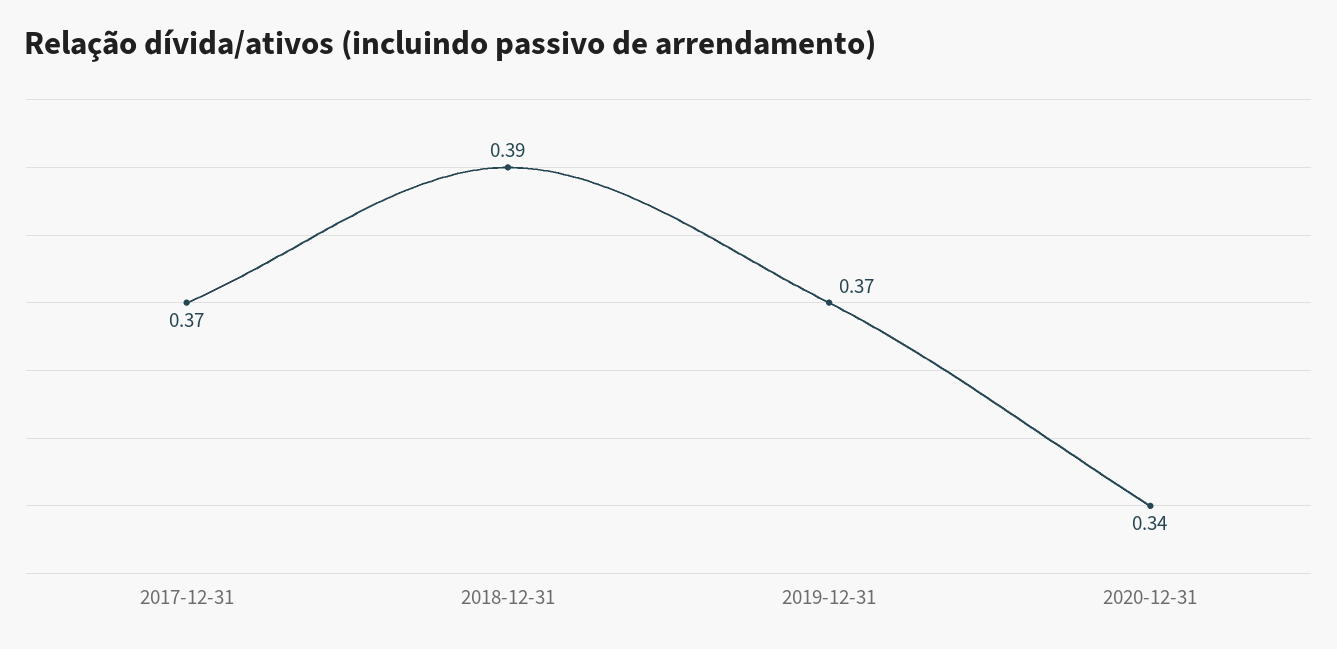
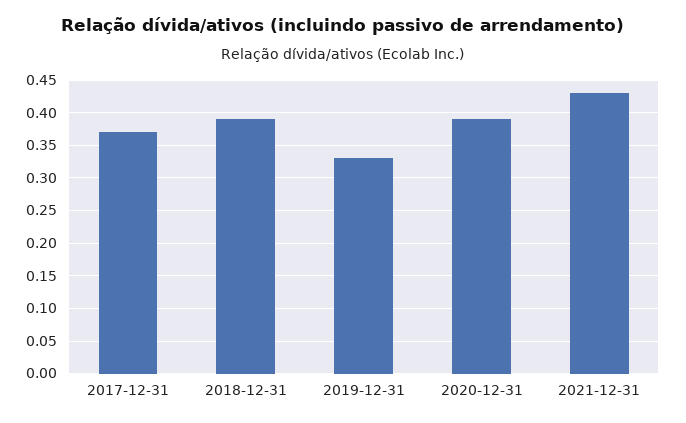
2019-12-31: 0.37 -> 0.33
2020-12-31: 0.34 -> 0.39
2021-12-31: none -> 0.43

